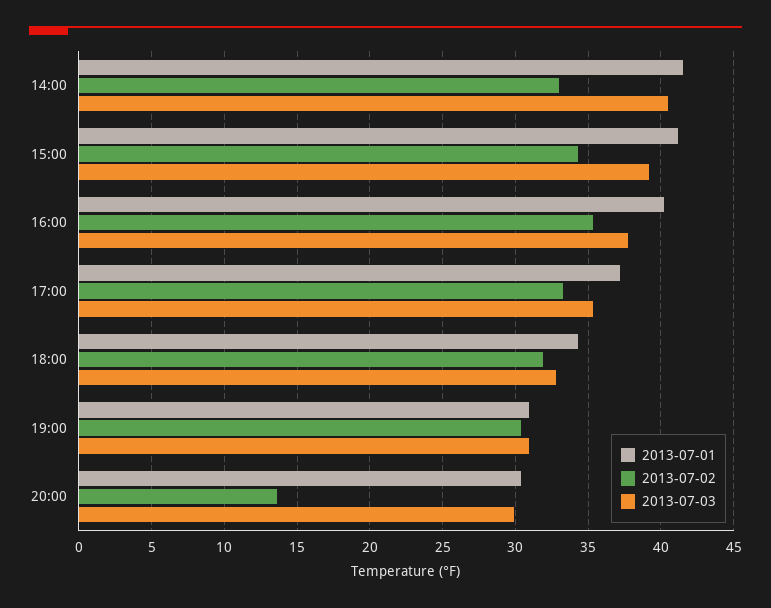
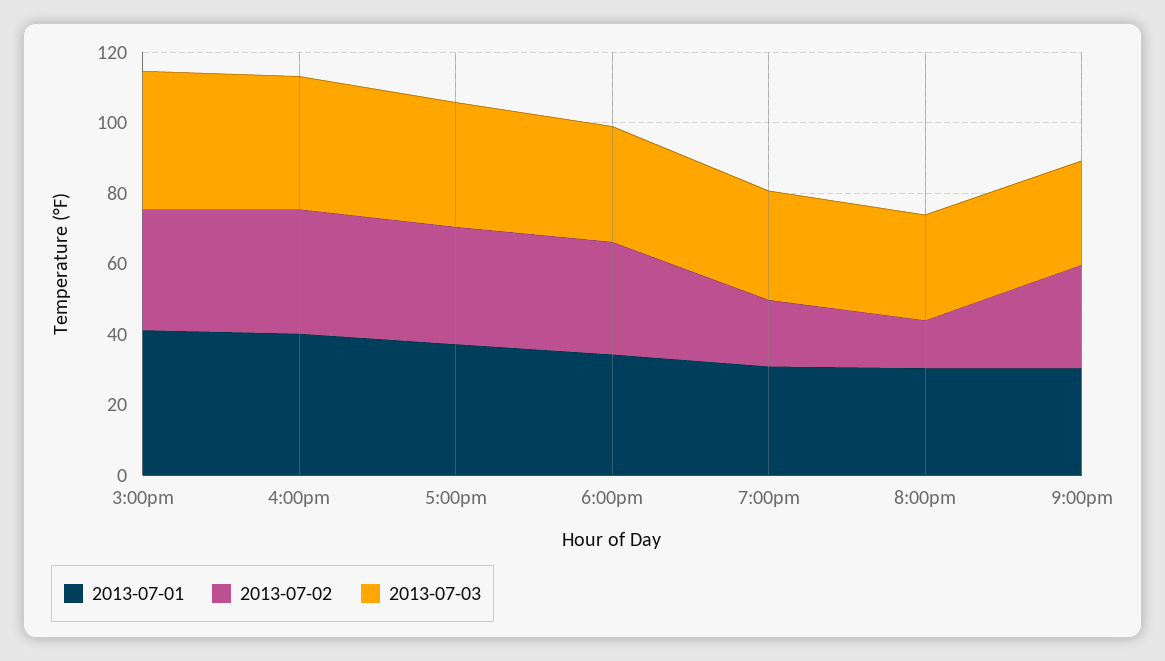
2013-07-01, 14:00: 41.5 -> none
2013-07-02, 14:00: 33 -> none
2013-07-03, 14:00: 40.5 -> none
2013-07-02, 19:00: 30.5 -> 20
2013-07-01, 9:00pm: none -> 30
2013-07-02, 9:00pm: none -> 30
2013-07-03, 9:00pm: none -> 30

